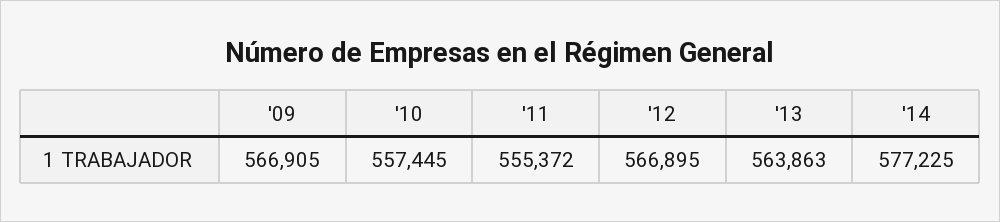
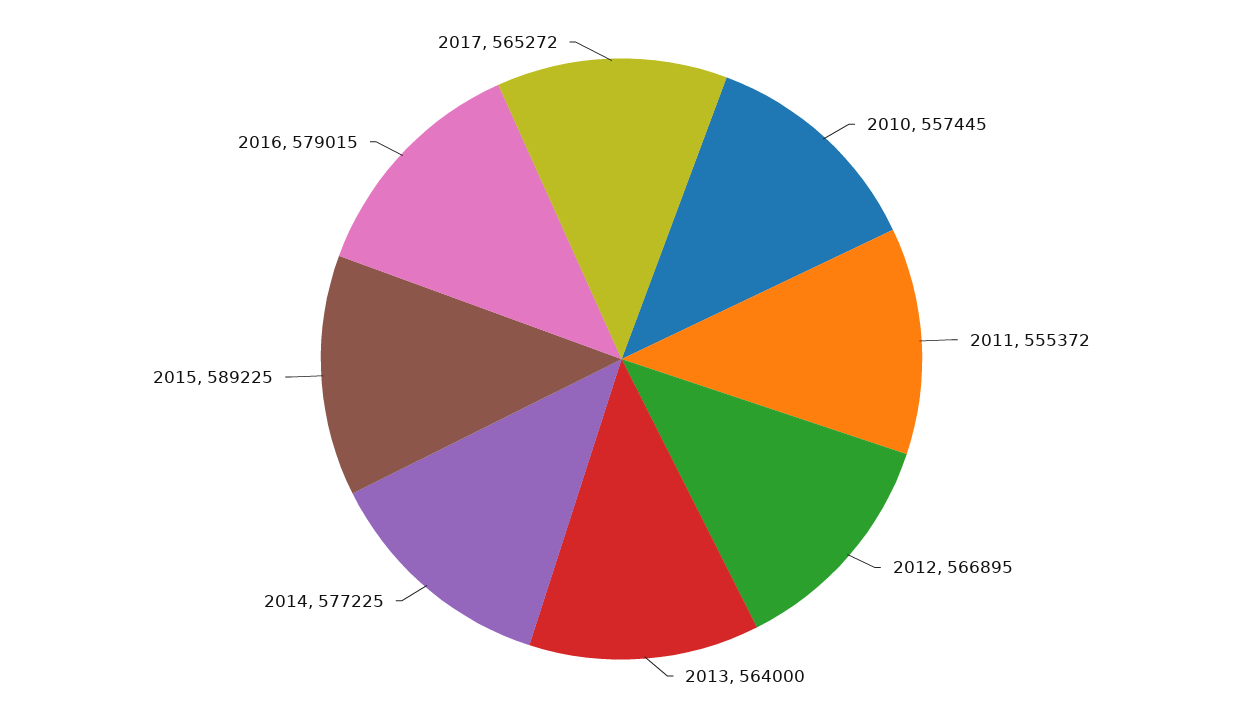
'09: 566905 -> none
'13: 563863 -> 564000
2015: none -> 589225
2016: none -> 579015
2017: none -> 565272

